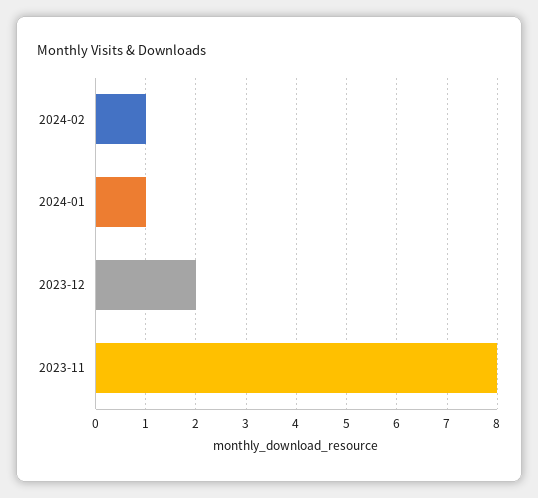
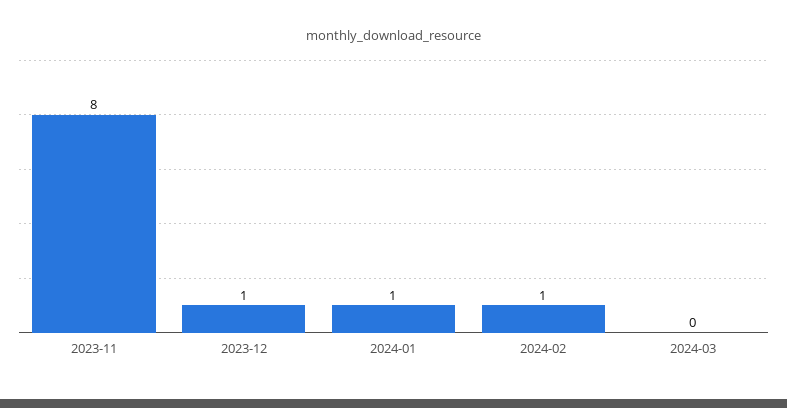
2023-12: 2 -> 1
2024-03: none -> 0

